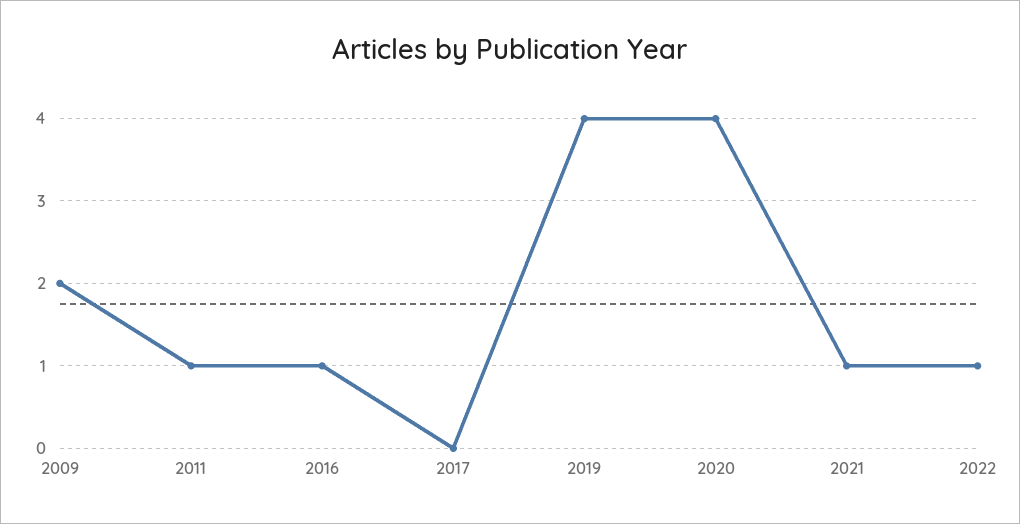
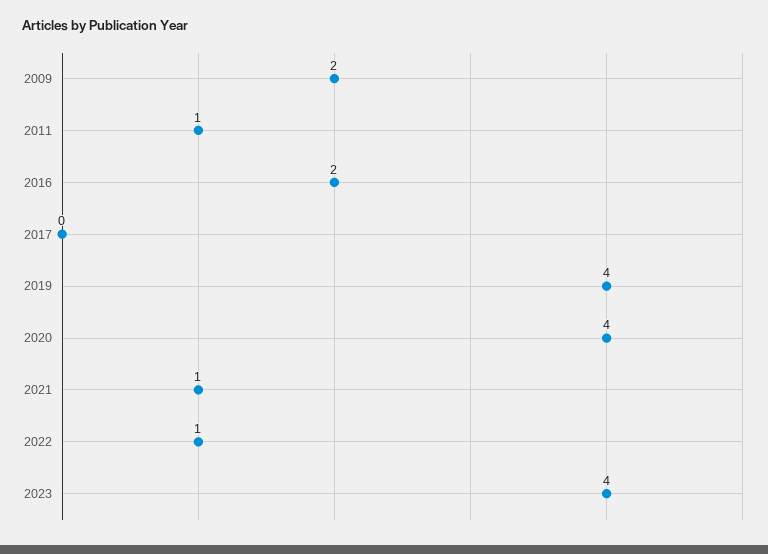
2016: 1 -> 2
2023: none -> 4

